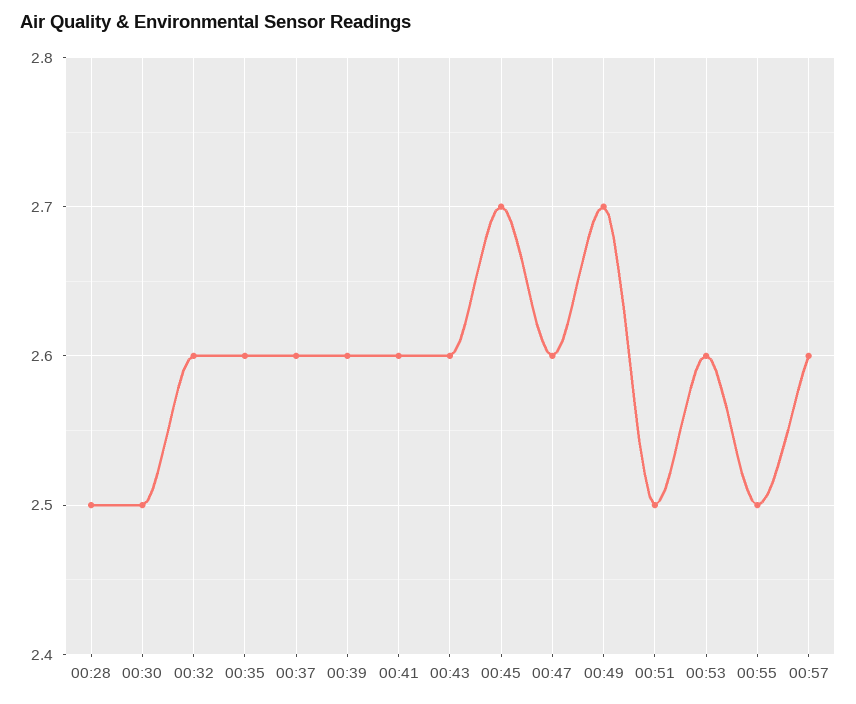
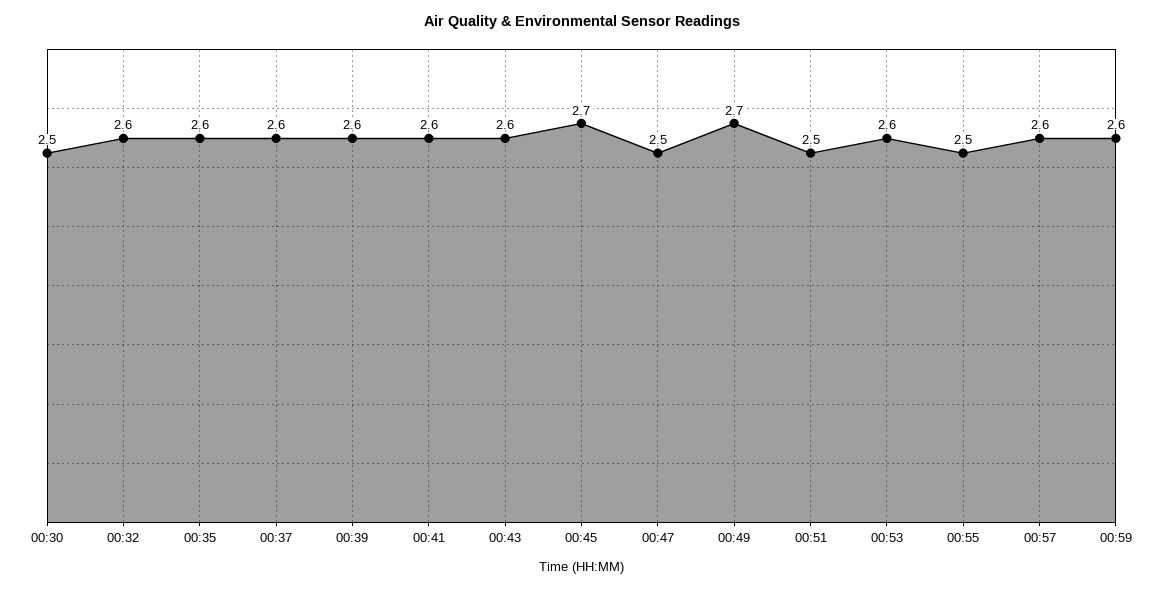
00:28: 2.5 -> none
00:47: 2.6 -> 2.5
00:59: none -> 2.6

